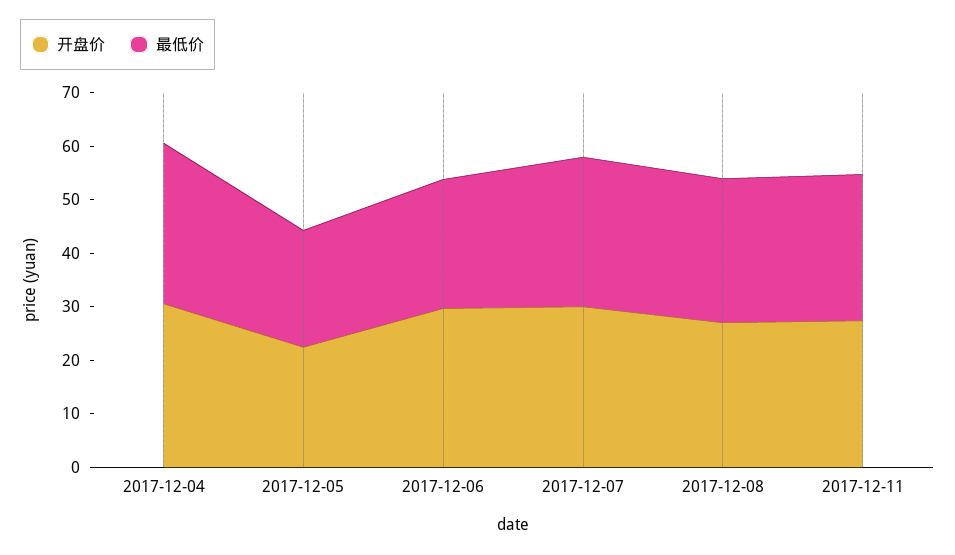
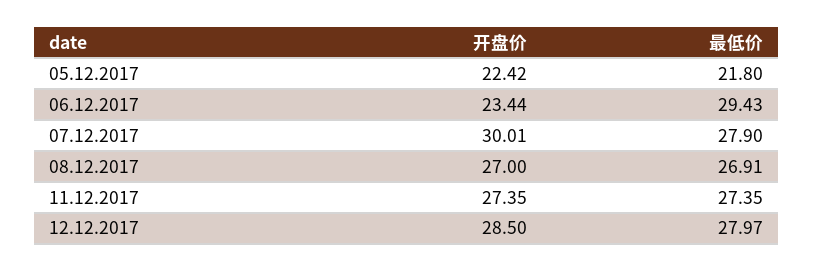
开盘价, 2017-12-04: 30 -> none
最低价, 2017-12-04: 30 -> none
开盘价, 2017-12-06: 30 -> 23.44
最低价, 2017-12-06: 24 -> 29.43
开盘价, 12.12.2017: none -> 28.5
最低价, 12.12.2017: none -> 27.97

